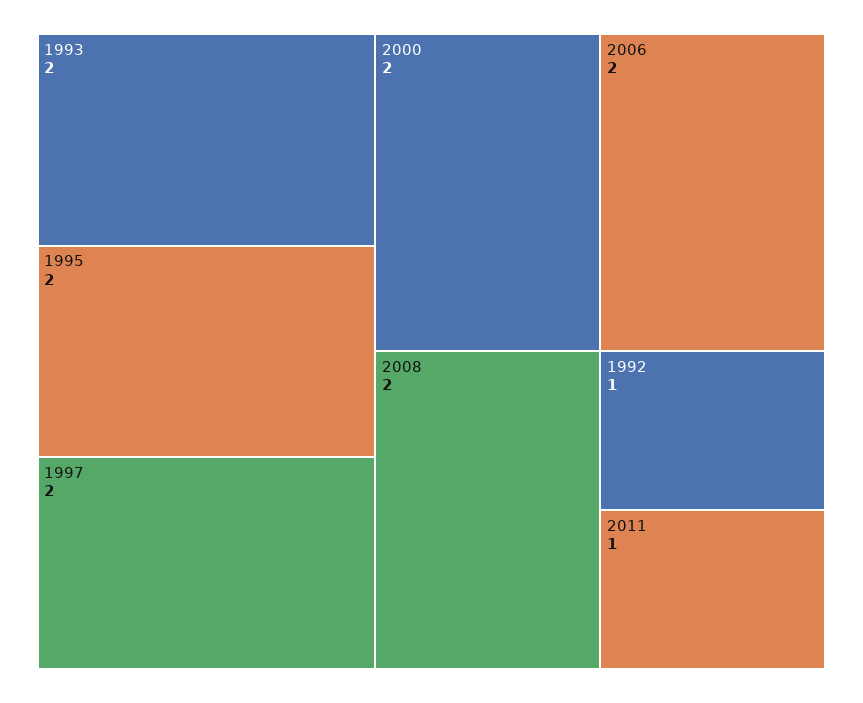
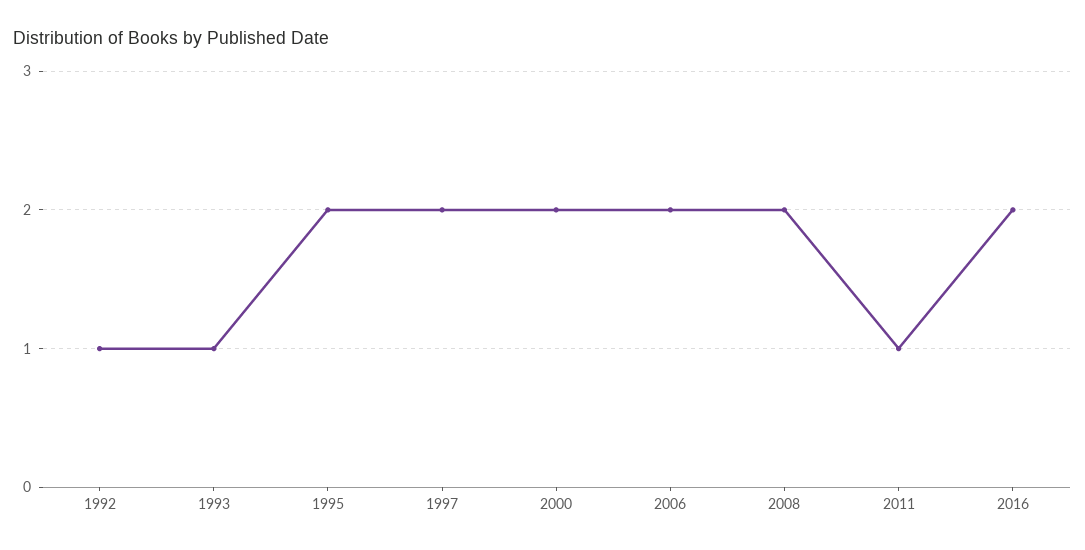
1993: 2 -> 1
2016: none -> 2

